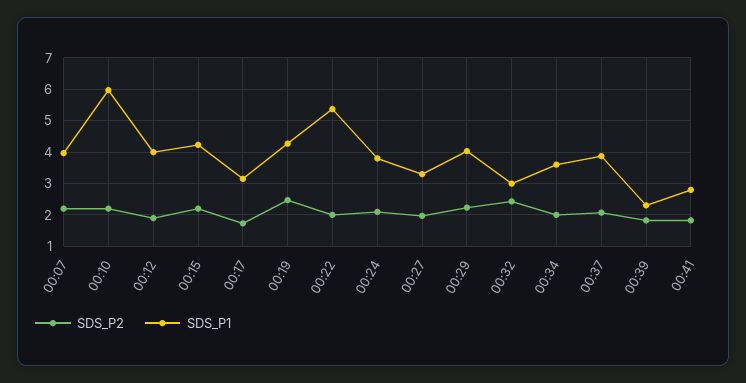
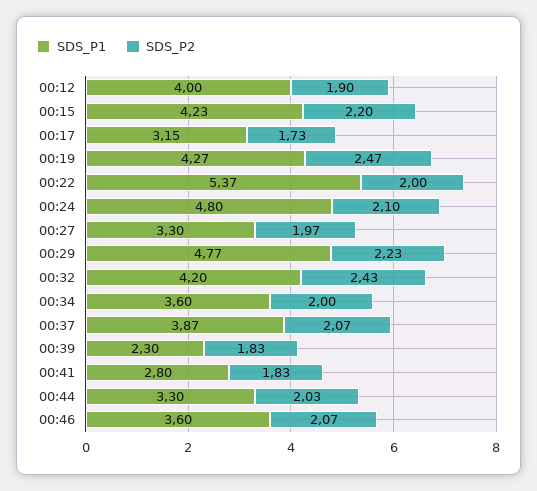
SDS_P2, 00:07: 2.2 -> none
SDS_P1, 00:07: 4 -> none
SDS_P2, 00:10: 2.2 -> none
SDS_P1, 00:10: 6 -> none
SDS_P1, 00:24: 3.8 -> 4.8
SDS_P1, 00:29: 4 -> 4.77
SDS_P1, 00:32: 3 -> 4.2
SDS_P1, 00:44: none -> 3.3
SDS_P2, 00:44: none -> 2.03
SDS_P1, 00:46: none -> 3.6
SDS_P2, 00:46: none -> 2.07

